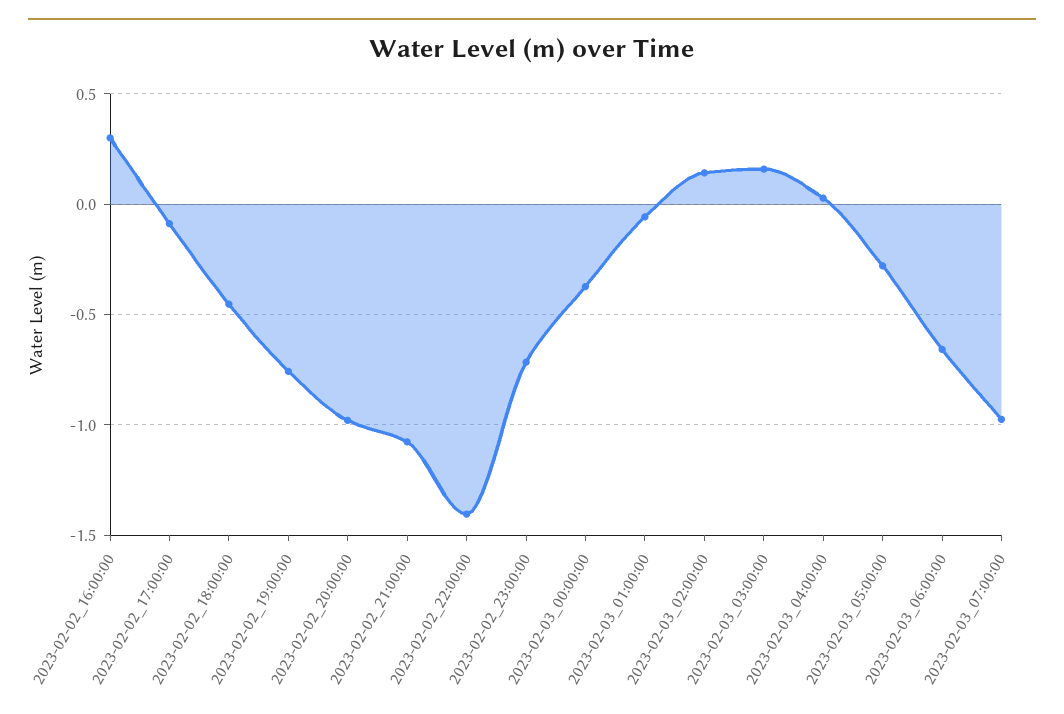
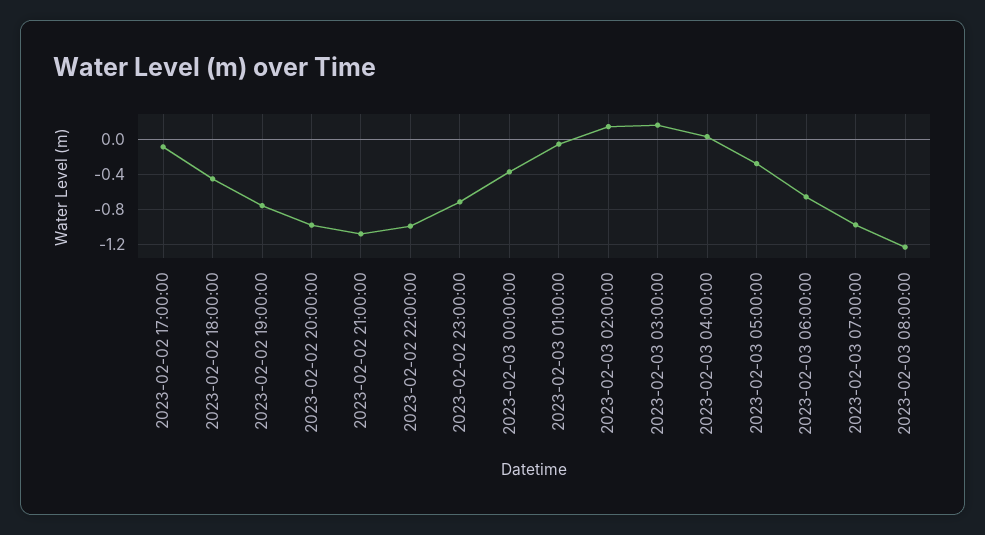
2023-02-02_16:00:00: 0.3 -> none
2023-02-02_22:00:00: -1.4 -> -1
2023-02-03 08:00:00: none -> -1.2

